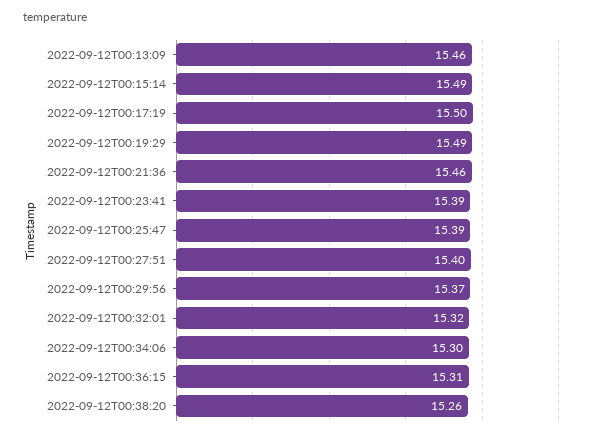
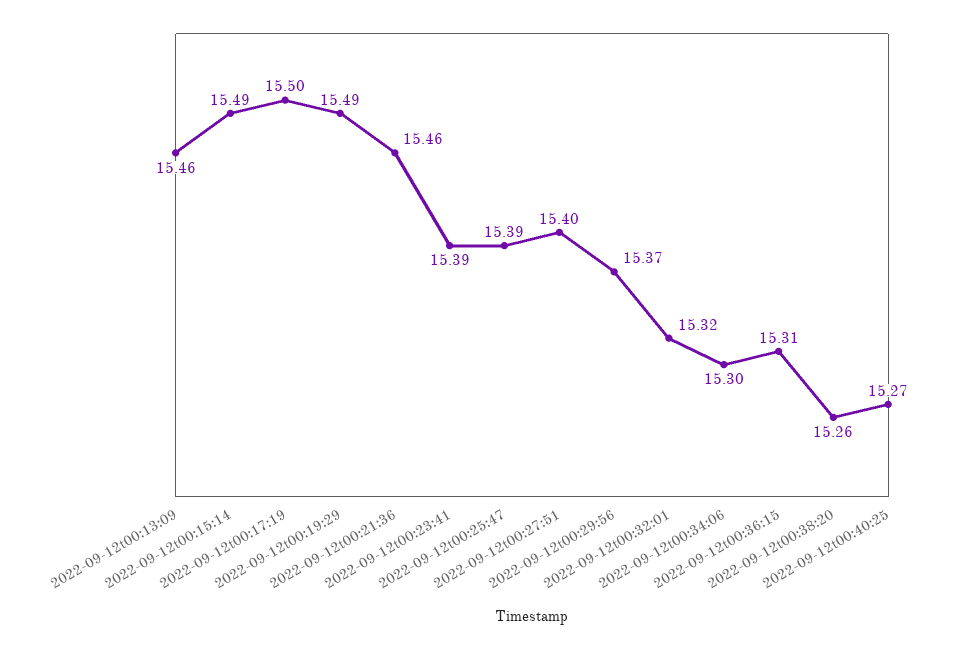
2022-09-12t00:40:25: none -> 15.27

